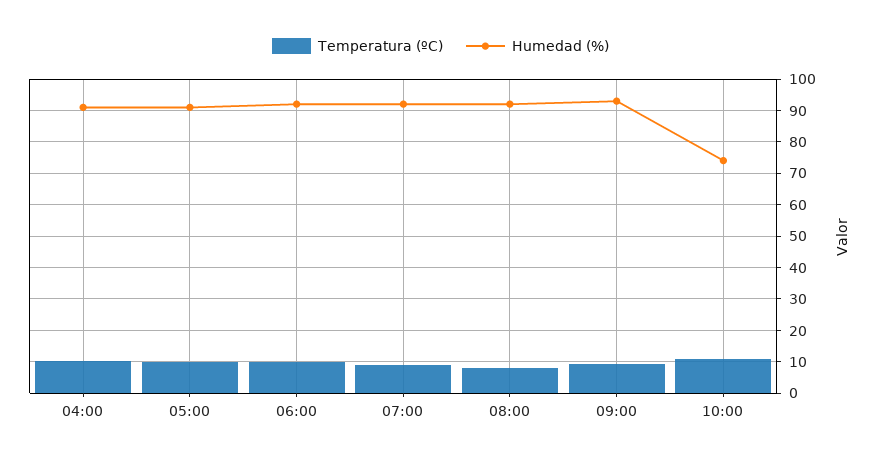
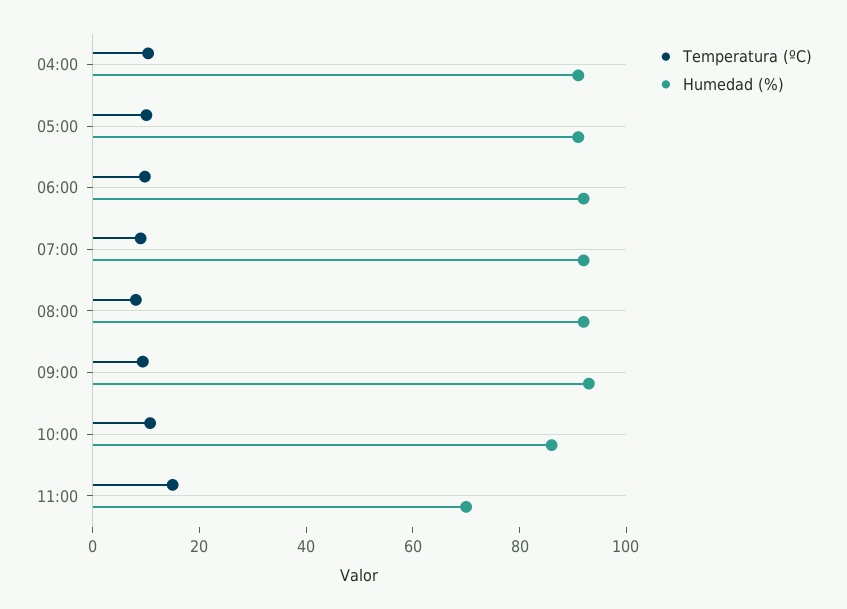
Humedad (%), 10:00: 74 -> 85
Temperatura (ºC), 11:00: none -> 15
Humedad (%), 11:00: none -> 70

